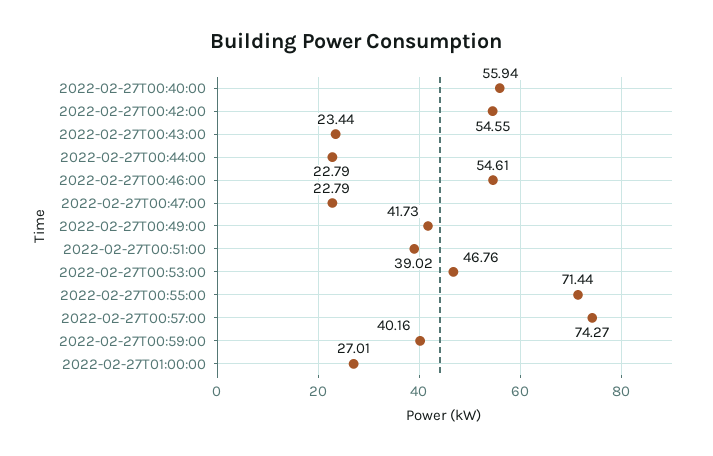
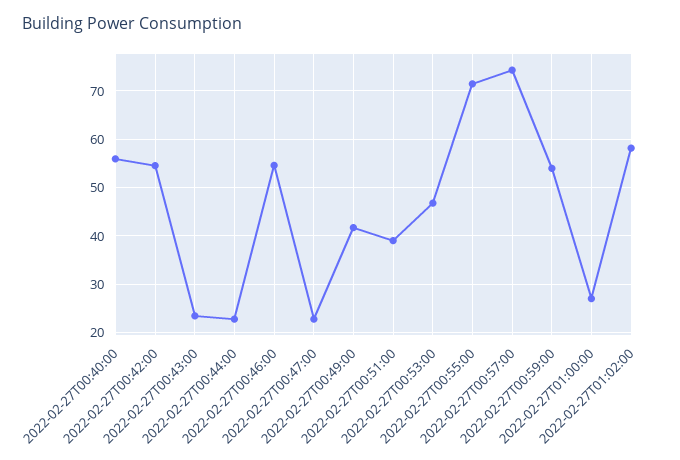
2022-02-27T00:59:00: 40.16 -> 54
2022-02-27T01:02:00: none -> 58

